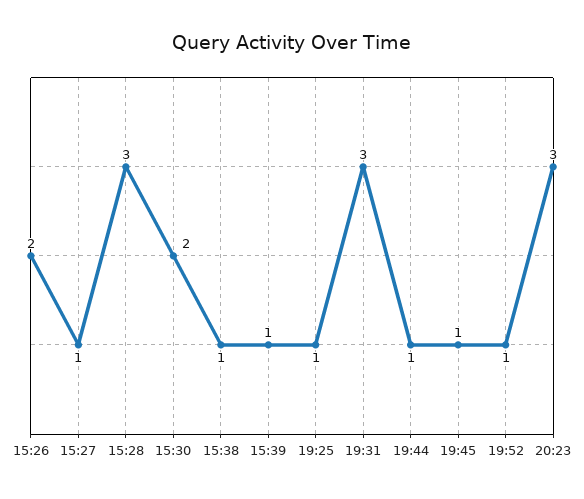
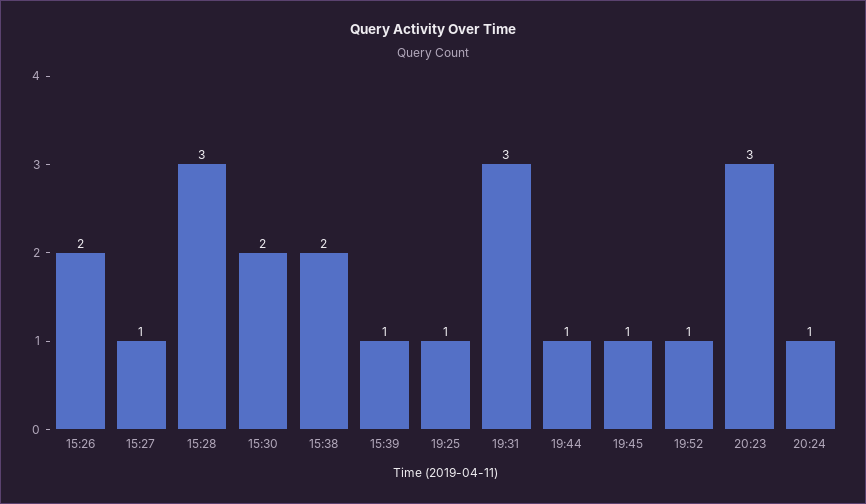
15:38: 1 -> 2
20:24: none -> 1

